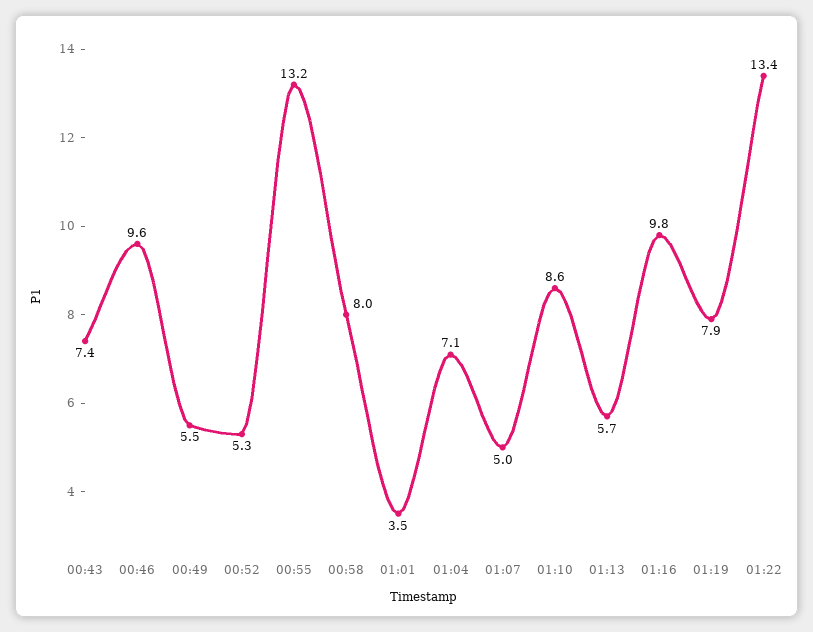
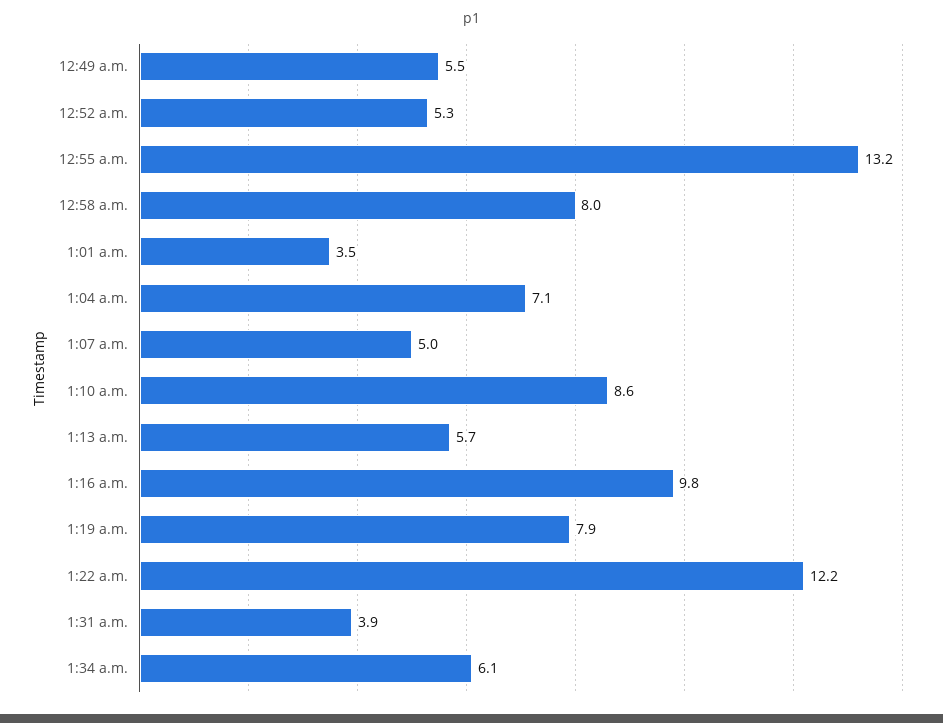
00:43: 7.4 -> none
00:46: 9.6 -> none
01:22: 13.4 -> 12.2
1:31 a.m.: none -> 3.9
1:34 a.m.: none -> 6.1

